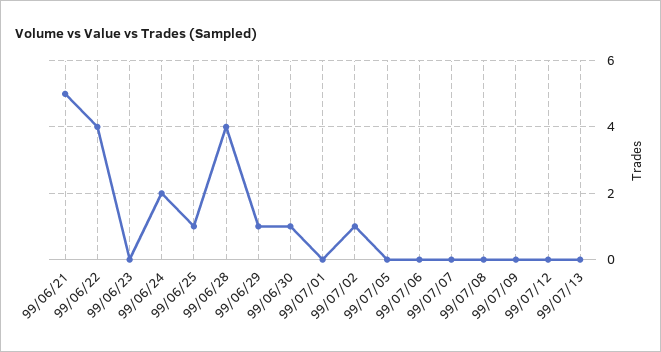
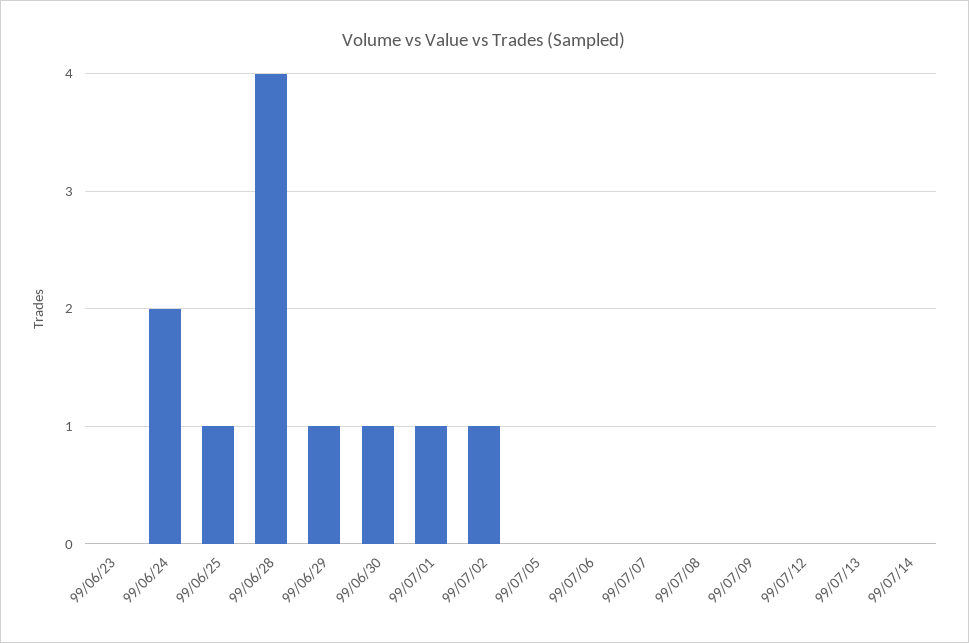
99/06/21: 5 -> none
99/06/22: 4 -> none
99/07/01: 0 -> 1
99/07/14: none -> 0

